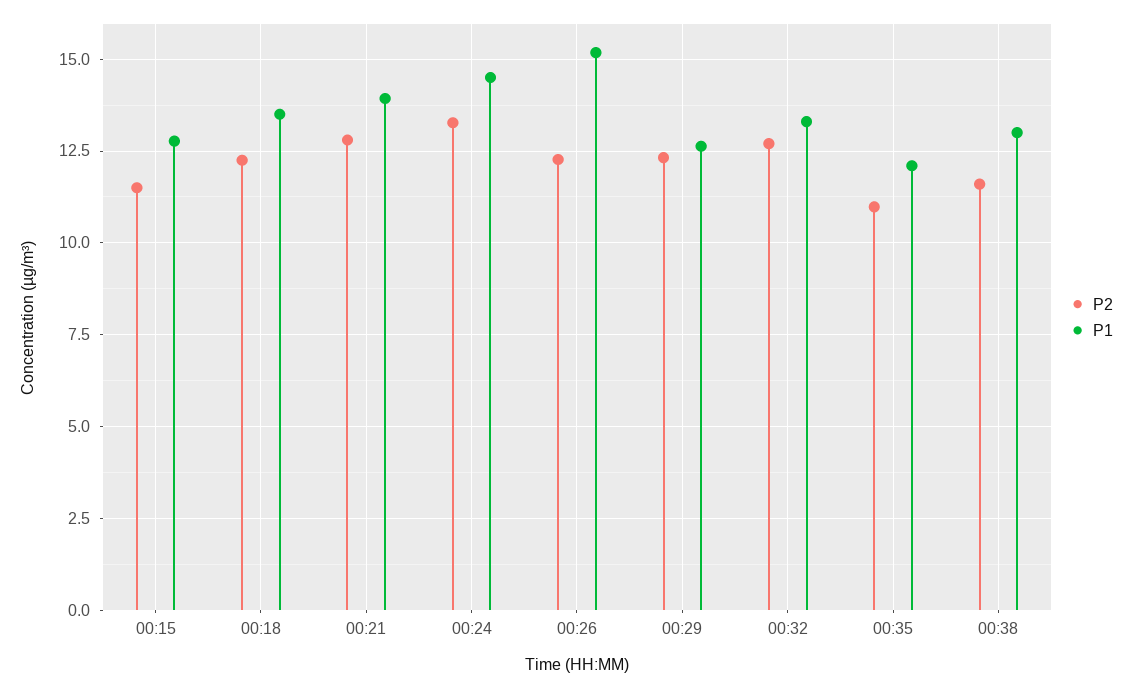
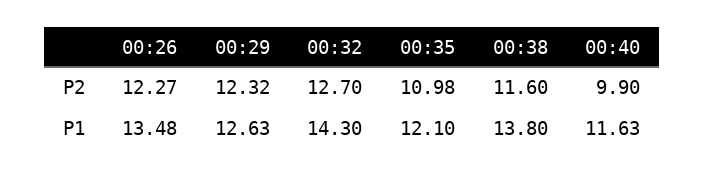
P2, 00:15: 11.5 -> none
P1, 00:15: 12.75 -> none
P2, 00:18: 12.25 -> none
P1, 00:18: 13.5 -> none
P2, 00:21: 12.75 -> none
P1, 00:21: 14 -> none
P2, 00:24: 13.25 -> none
P1, 00:24: 14.5 -> none
P1, 00:26: 15.25 -> 13.48
P1, 00:32: 13.25 -> 14.3
P1, 00:38: 13 -> 13.8
P2, 00:40: none -> 9.9
P1, 00:40: none -> 11.63

